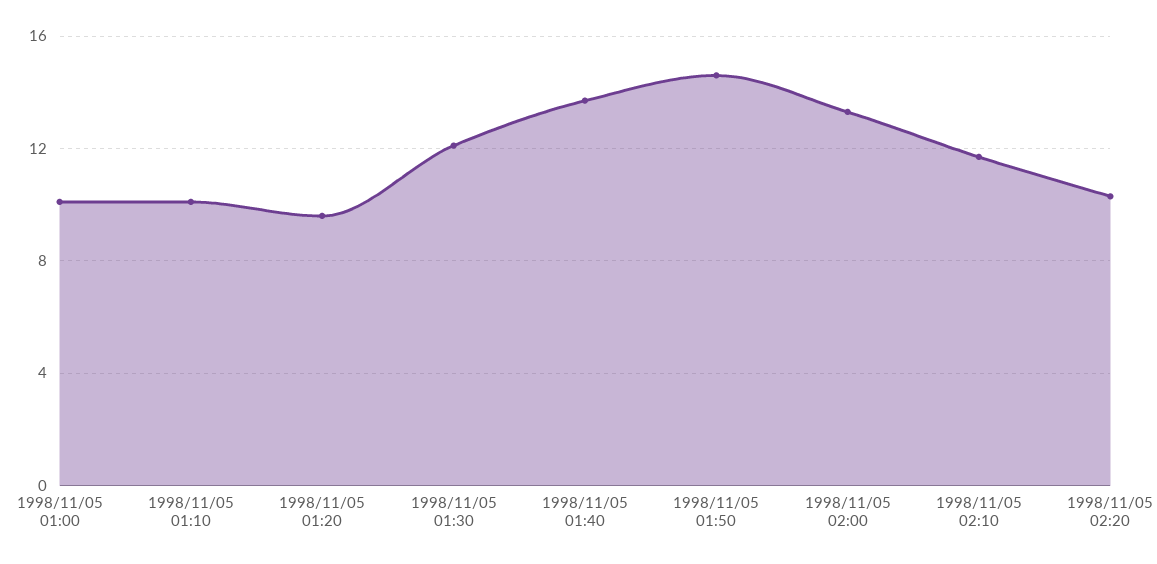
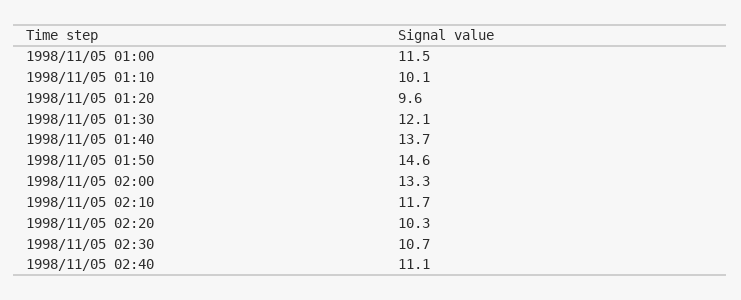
1998/11/05 01:00: 10 -> 11.5
1998/11/05 02:30: none -> 10.7
1998/11/05 02:40: none -> 11.1

